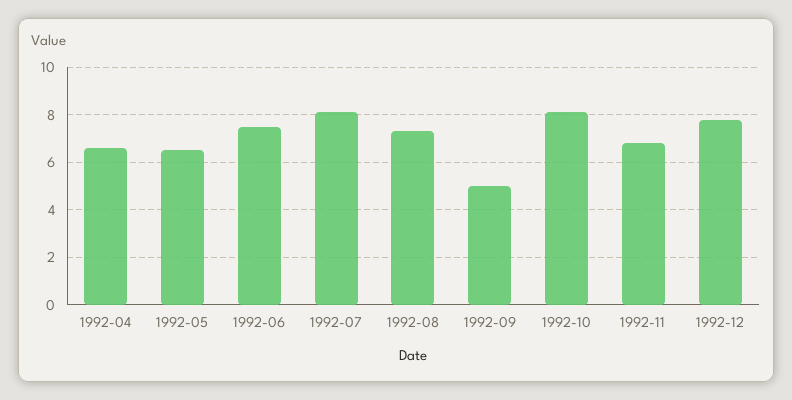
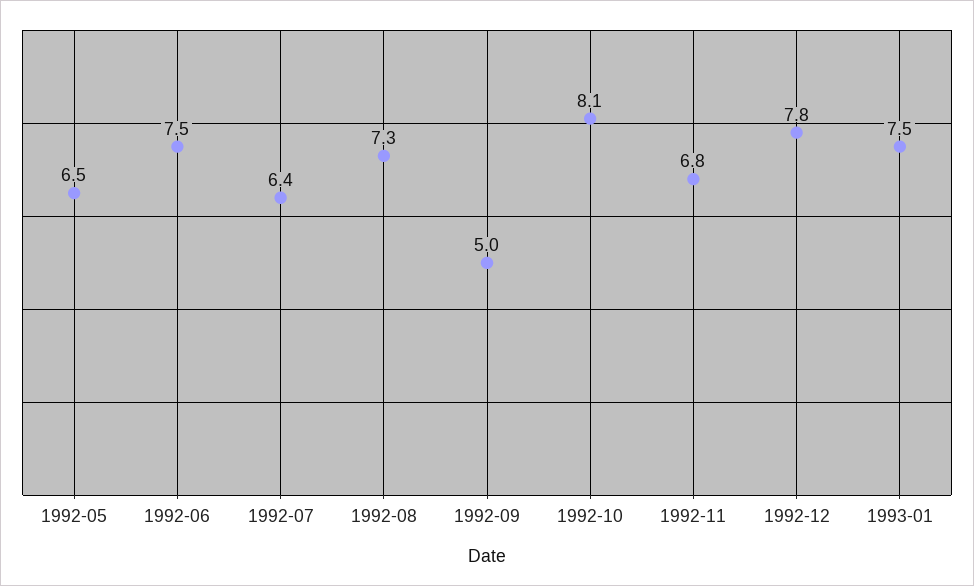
1992-04: 6.5 -> none
1992-07: 8 -> 6.4
1993-01: none -> 7.5

